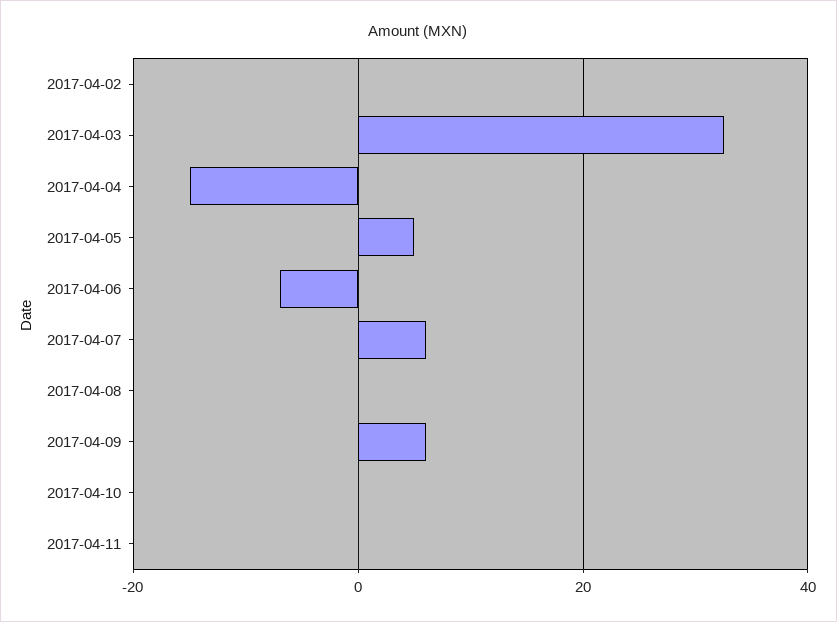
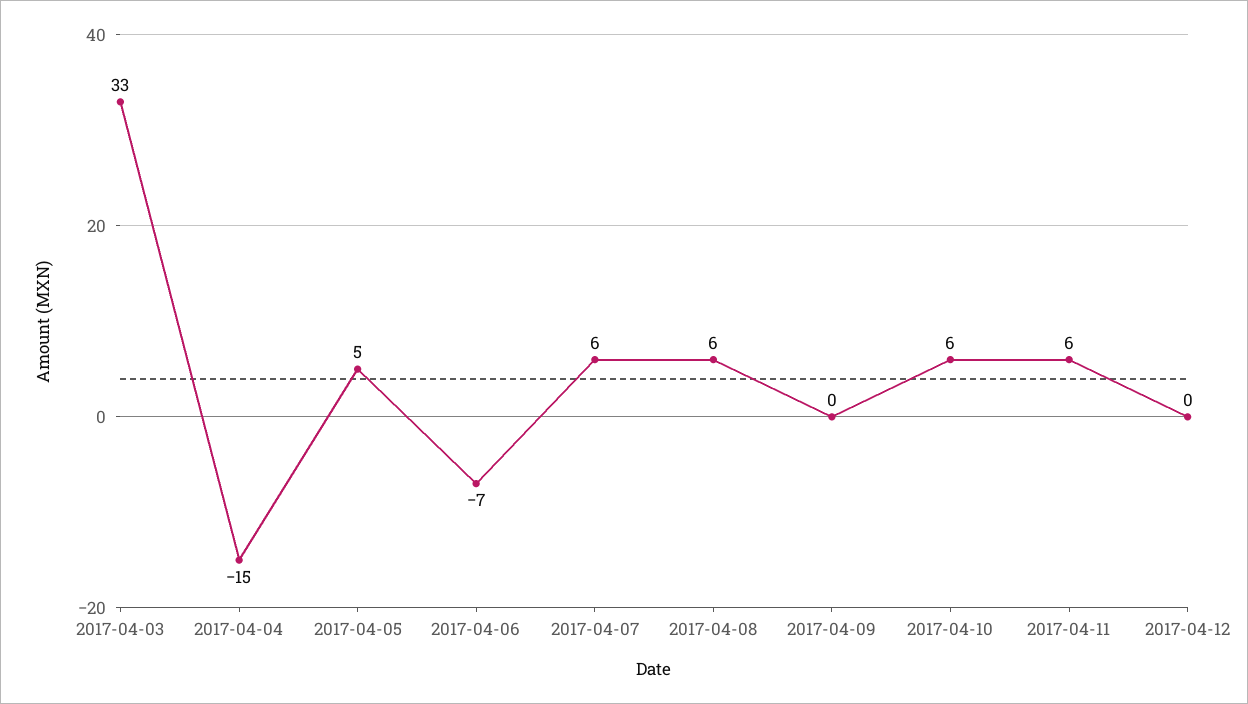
2017-04-02: 0 -> none
2017-04-08: 0 -> 6
2017-04-09: 6 -> 0
2017-04-10: 0 -> 6
2017-04-11: 0 -> 6
2017-04-12: none -> 0

